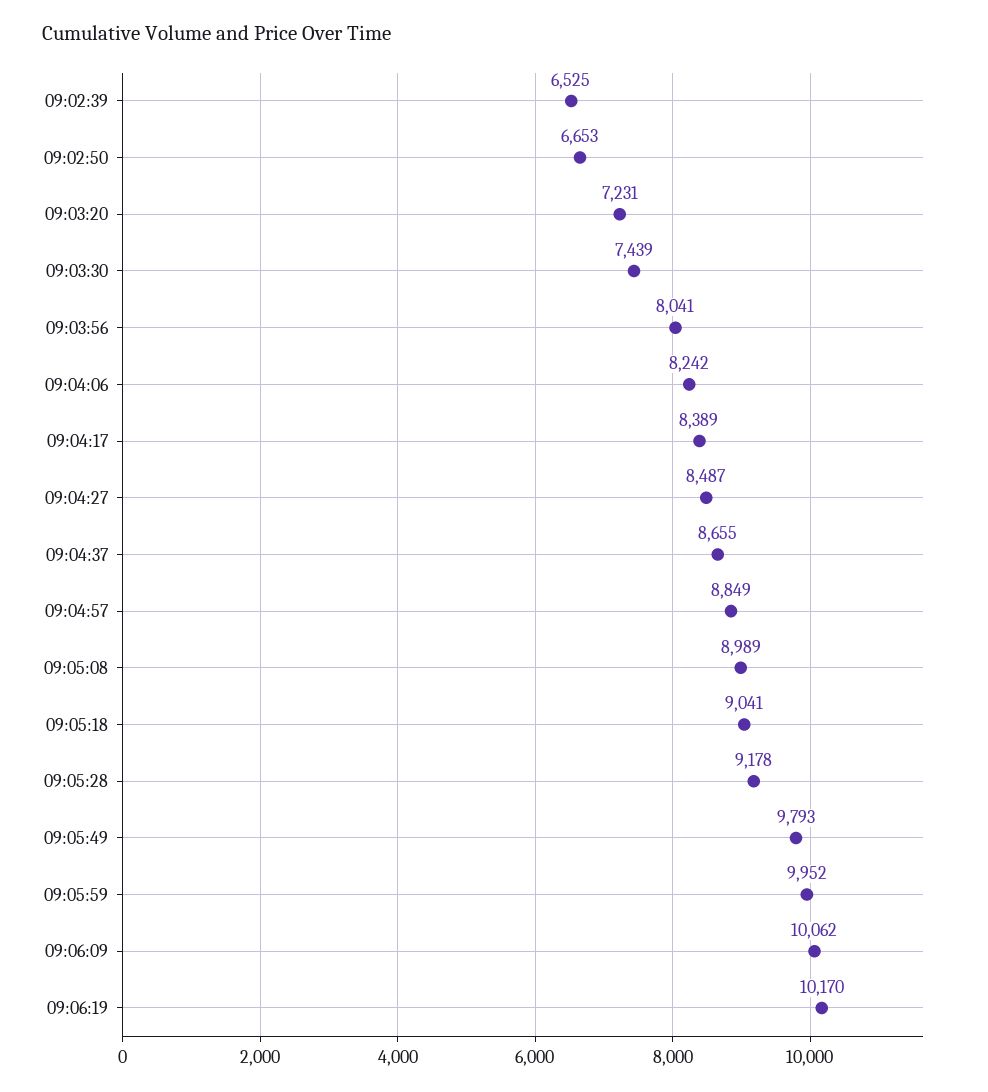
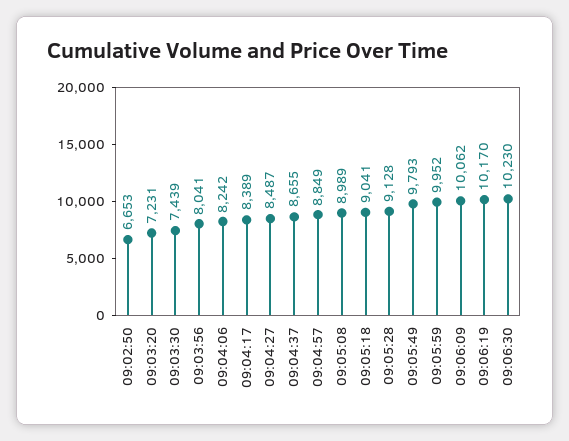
09:02:39: 6525 -> none
09:05:28: 9178 -> 9128
09:06:30: none -> 10230

